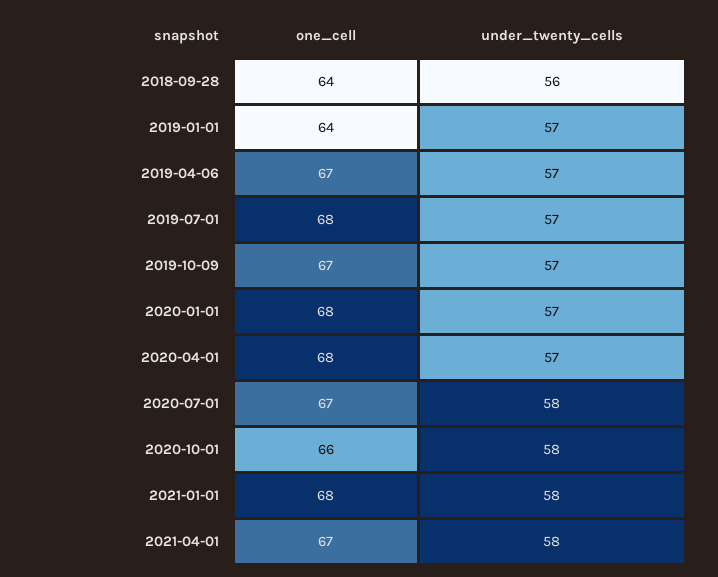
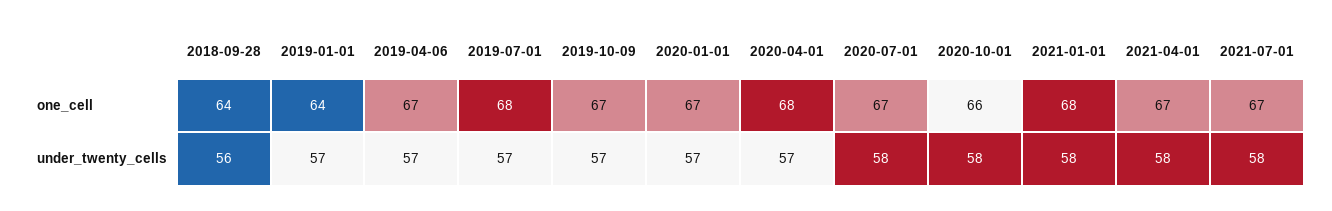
one_cell, 2020-01-01: 68 -> 67
one_cell, 2021-07-01: none -> 67
under_twenty_cells, 2021-07-01: none -> 58

